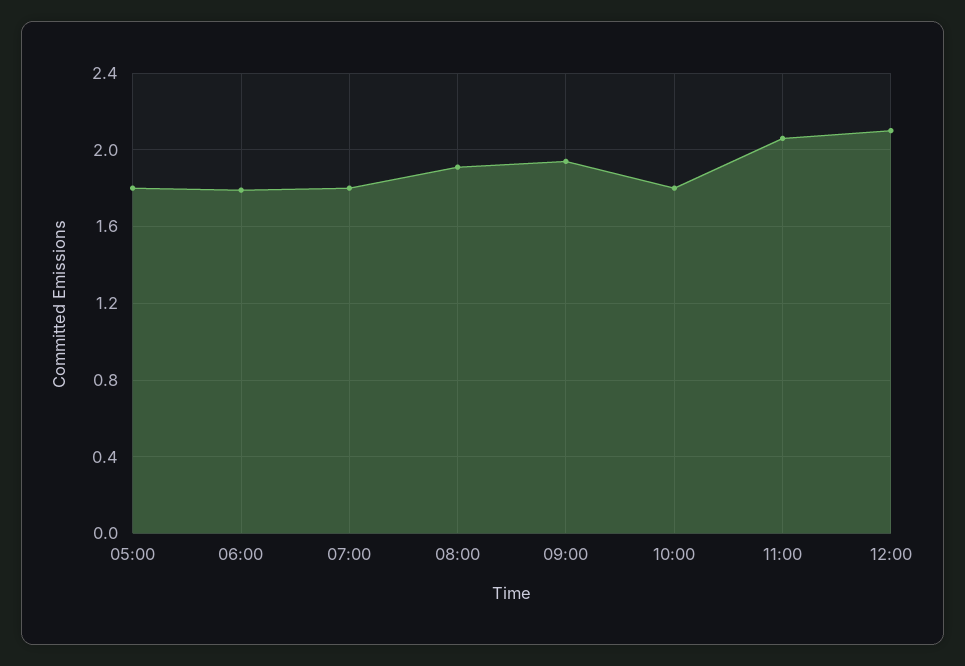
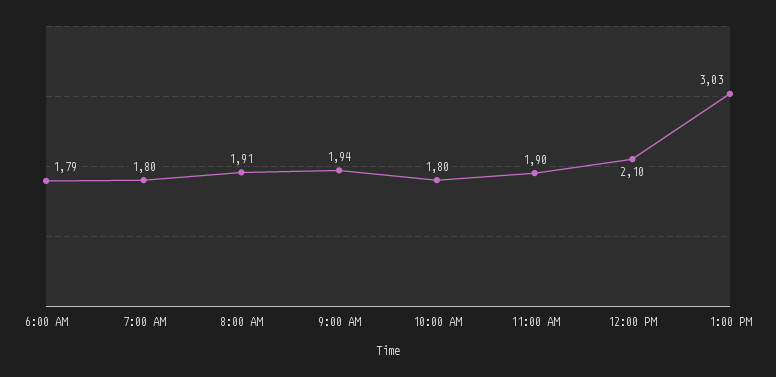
05:00: 1.8 -> none
11:00: 2.05 -> 1.9
1:00 PM: none -> 3.03

